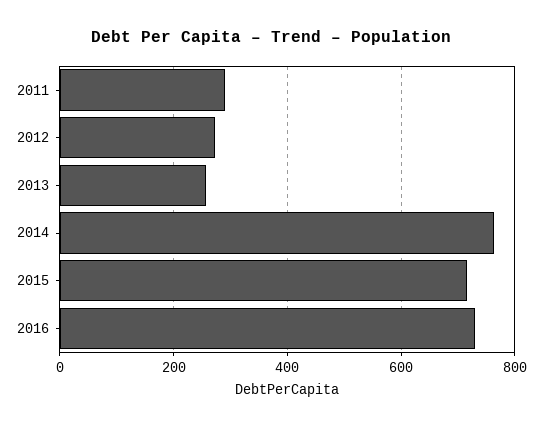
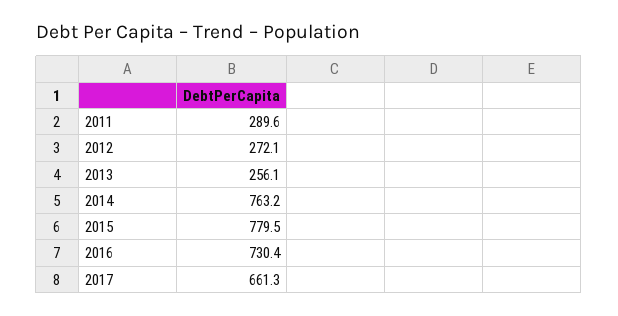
2015: 720 -> 779.5
2017: none -> 661.3

